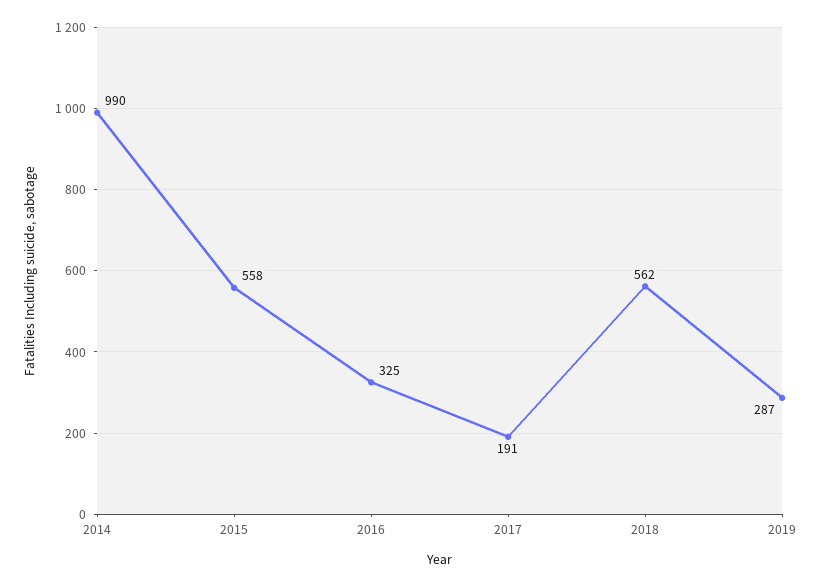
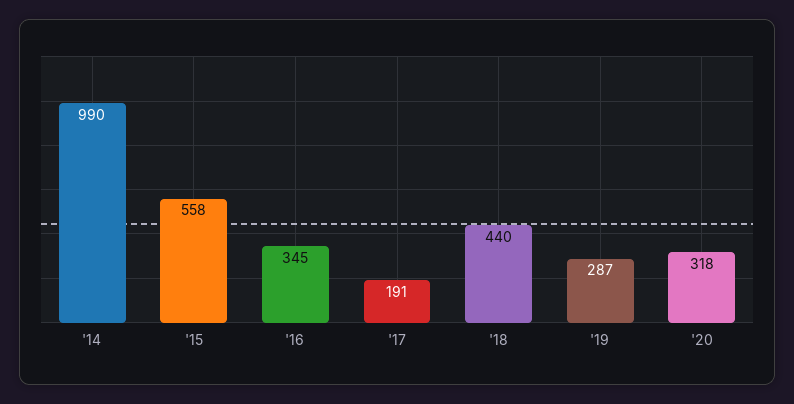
2016: 325 -> 345
2018: 562 -> 440
'20: none -> 318

